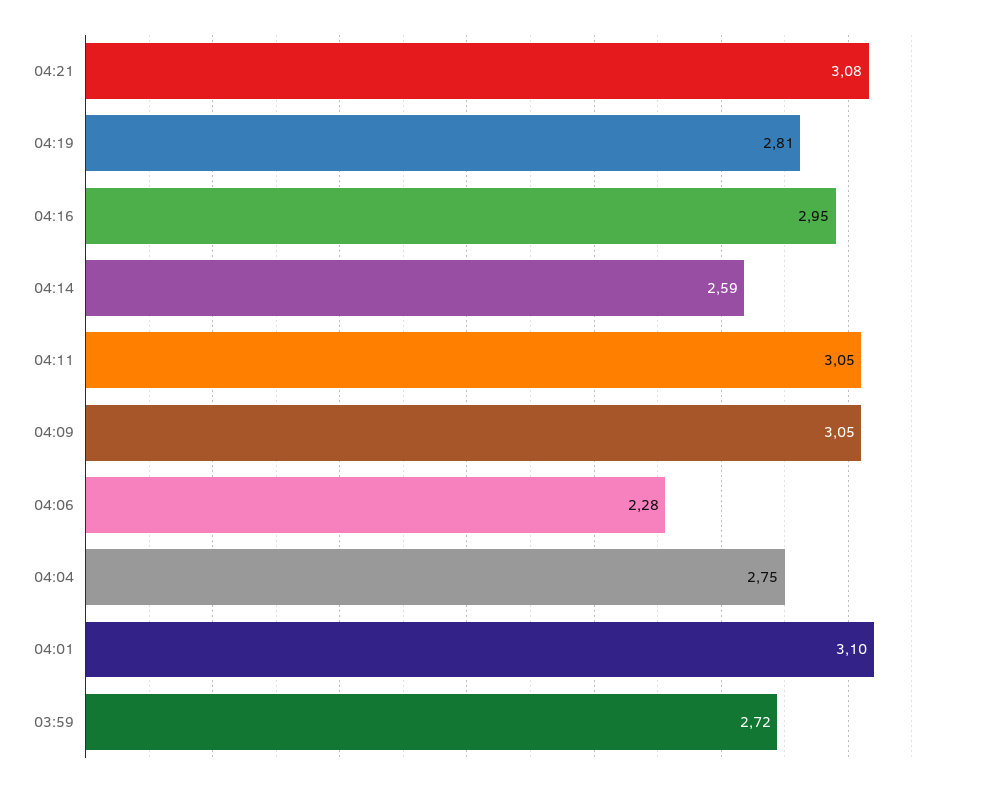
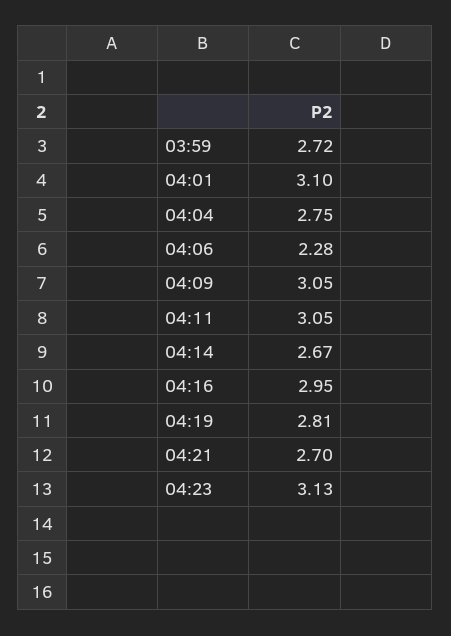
04:21: 3.08 -> 2.7
04:14: 2.59 -> 2.67
04:23: none -> 3.13

